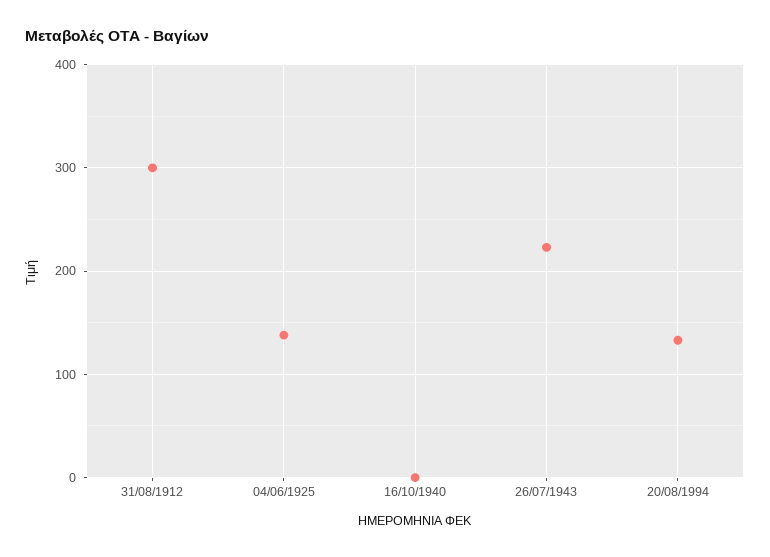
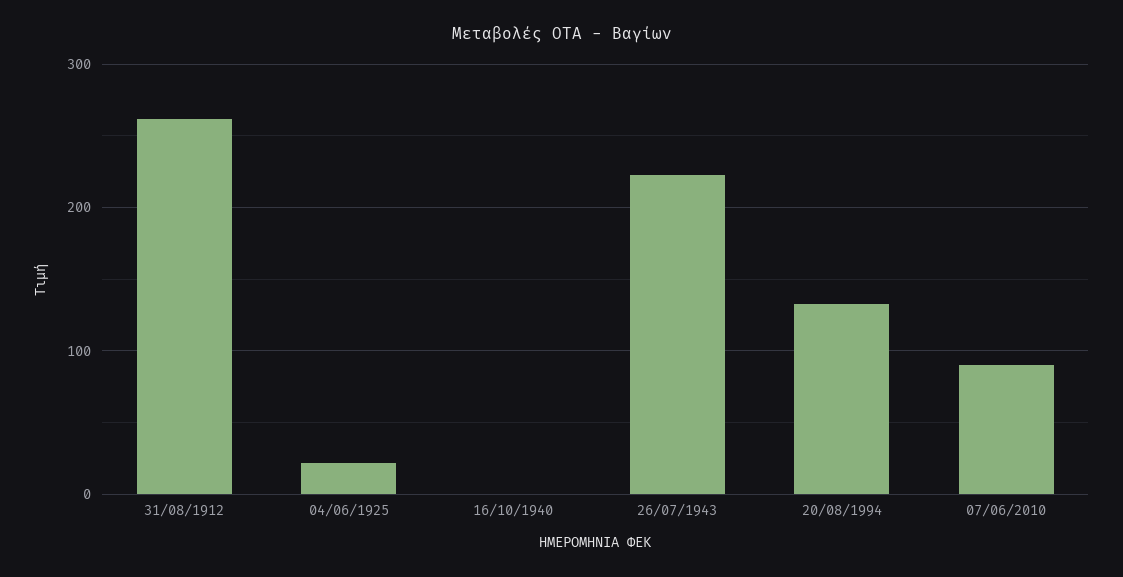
31/08/1912: 300 -> 260
04/06/1925: 140 -> 20
07/06/2010: none -> 90

